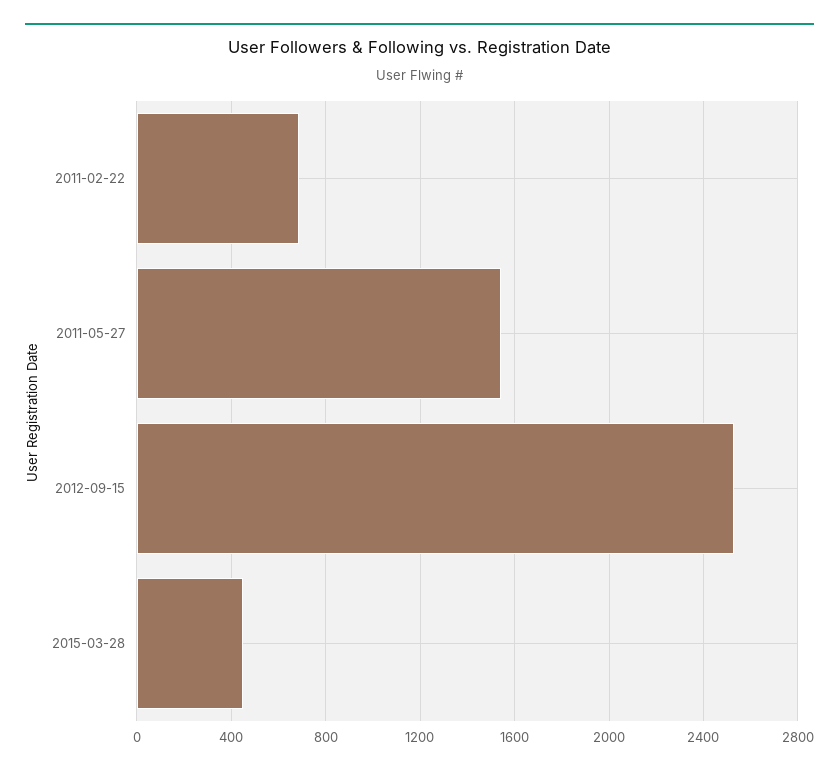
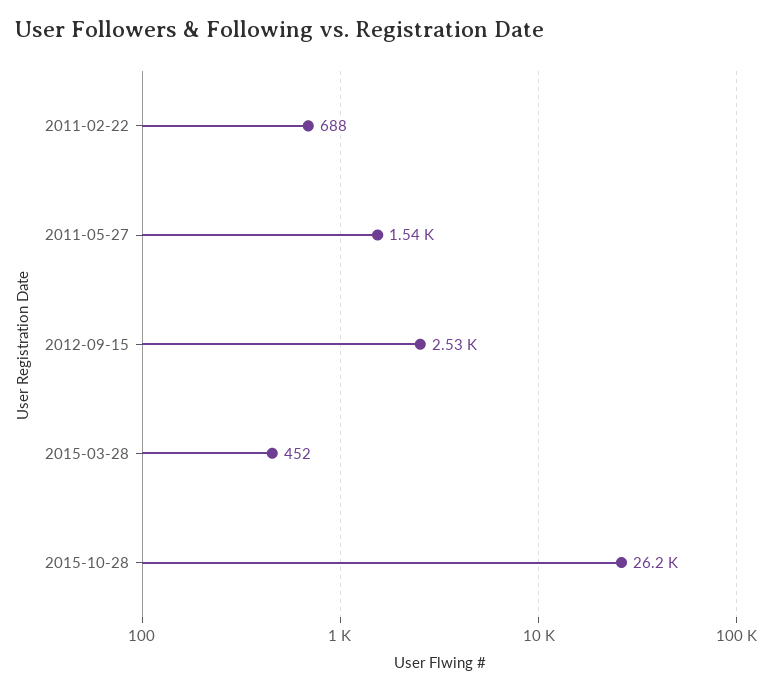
2015-10-28: none -> 26200

